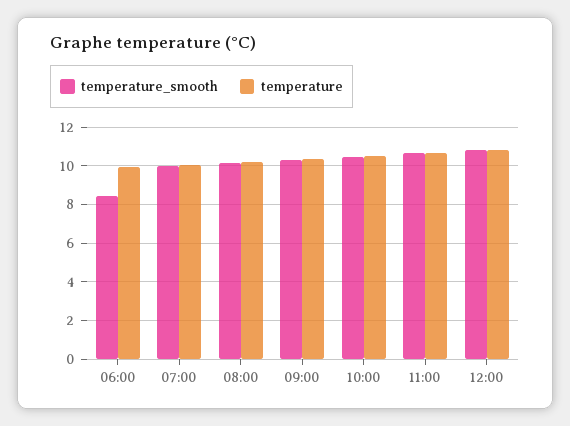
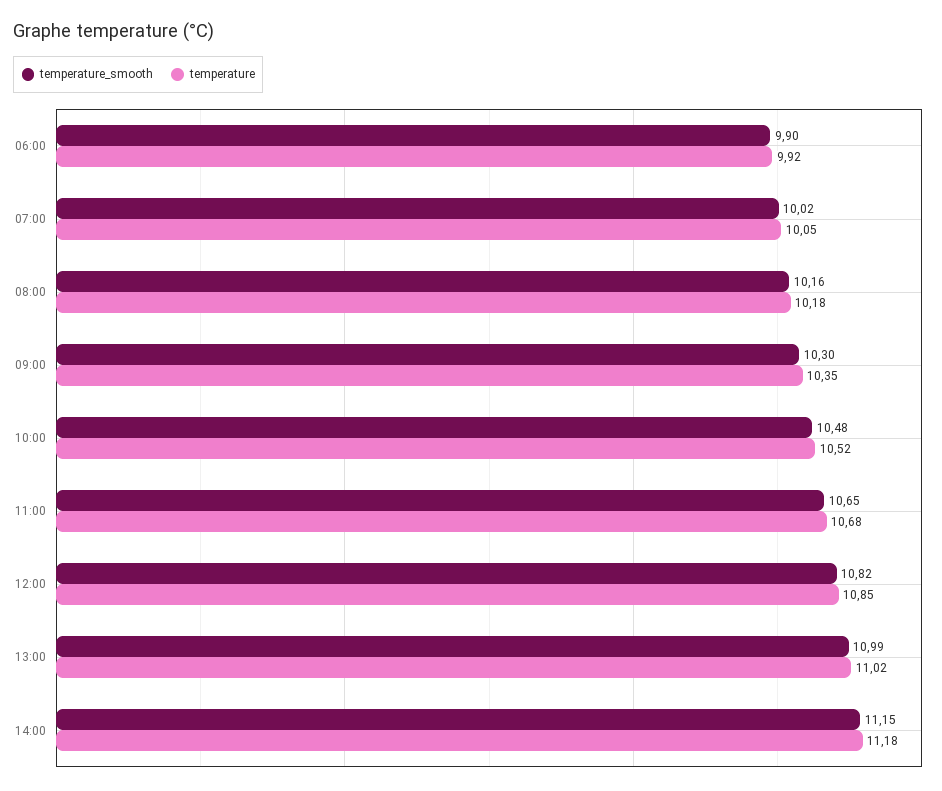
temperature_smooth, 06:00: 8.5 -> 9.9
temperature_smooth, 13:00: none -> 10.99
temperature, 13:00: none -> 11.02
temperature_smooth, 14:00: none -> 11.15
temperature, 14:00: none -> 11.18

